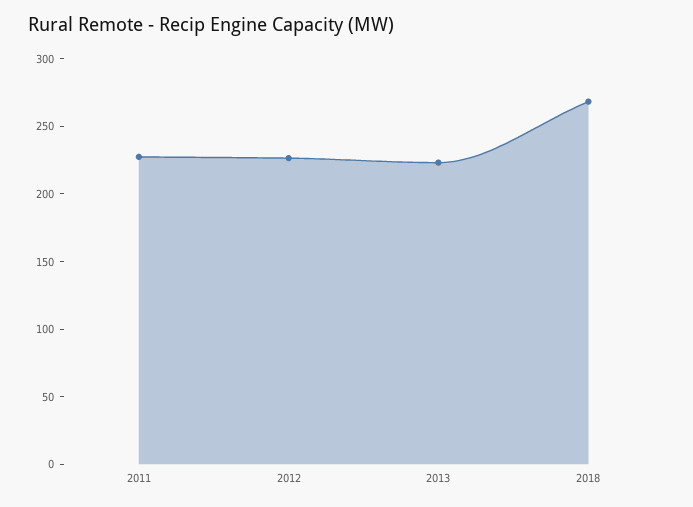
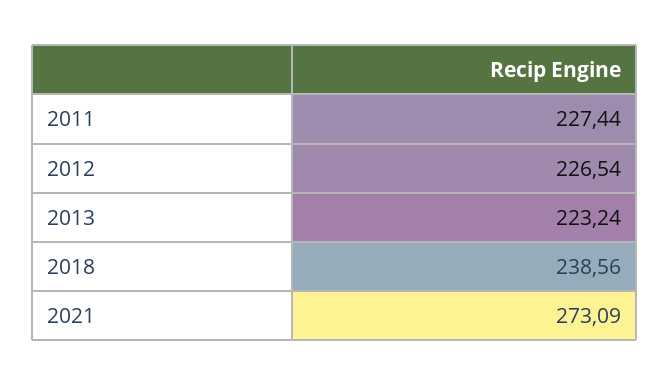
2018: 270 -> 238.56
2021: none -> 273.09

